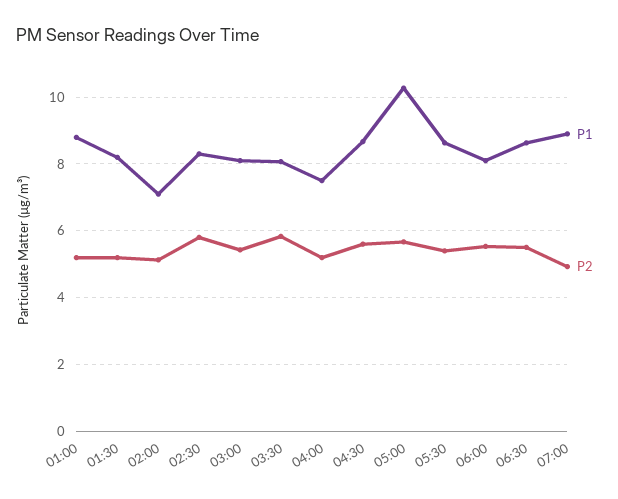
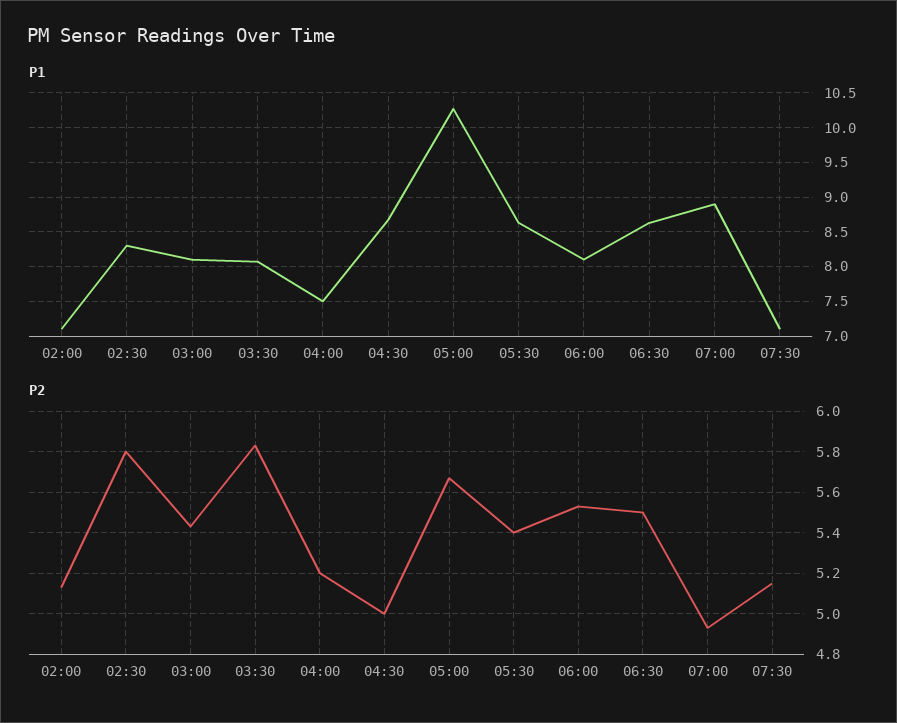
P1, 01:00: 8.8 -> none
P2, 01:00: 5.2 -> none
P1, 01:30: 8.2 -> none
P2, 01:30: 5.2 -> none
P2, 04:30: 5.6 -> 5
P1, 07:30: none -> 7.1
P2, 07:30: none -> 5.15

